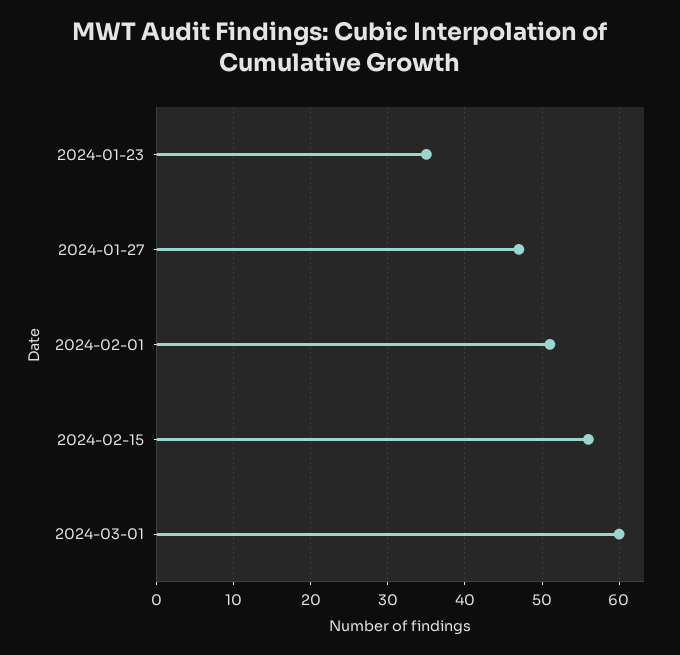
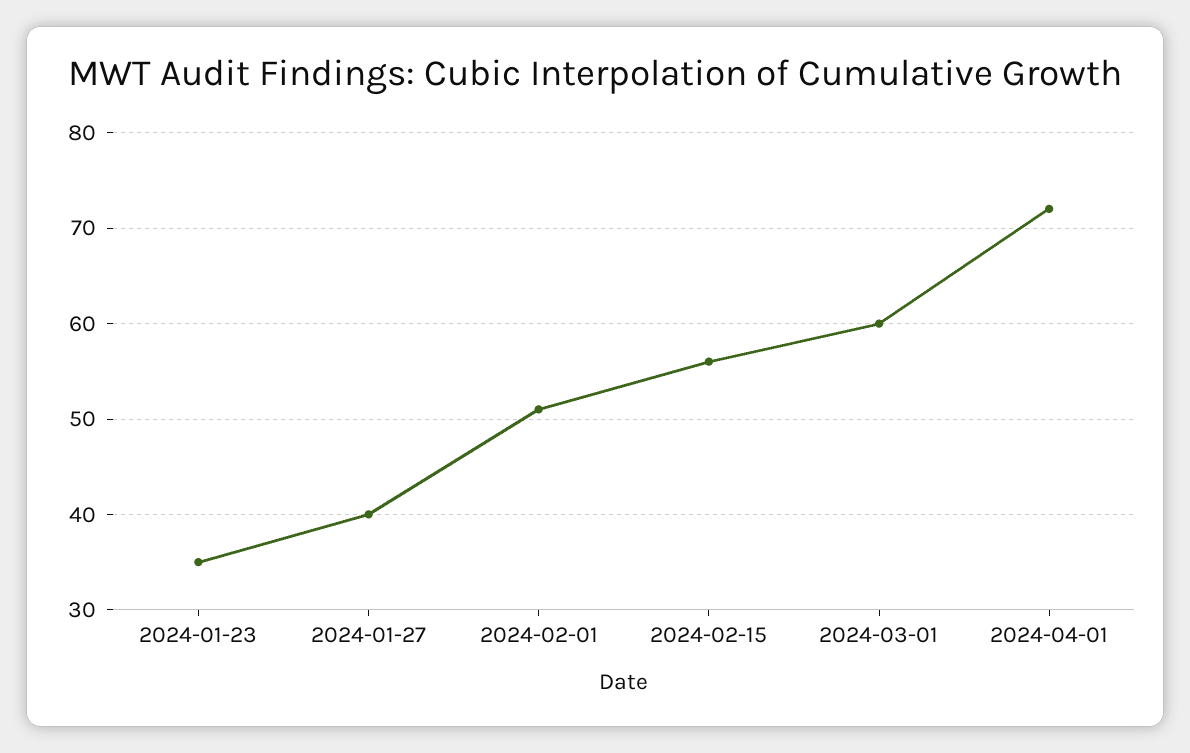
2024-01-27: 47 -> 40
2024-04-01: none -> 72

